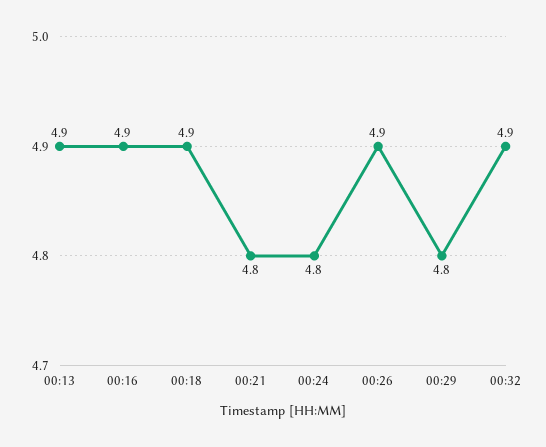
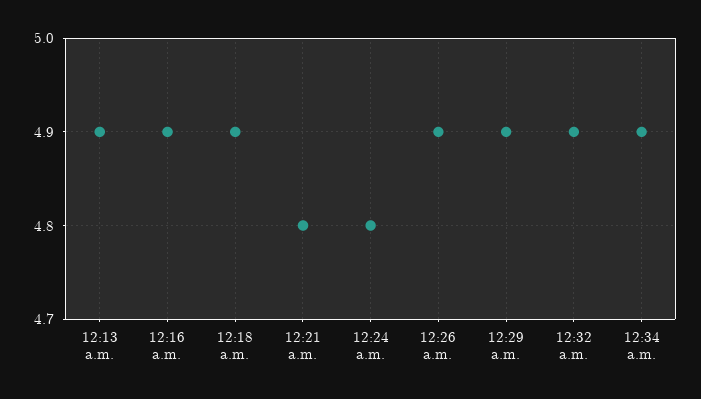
00:29: 4.8 -> 4.9
12:34 a.m.: none -> 4.9

